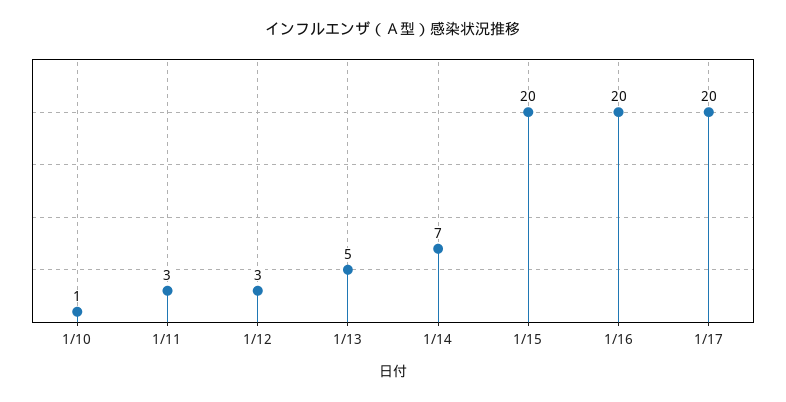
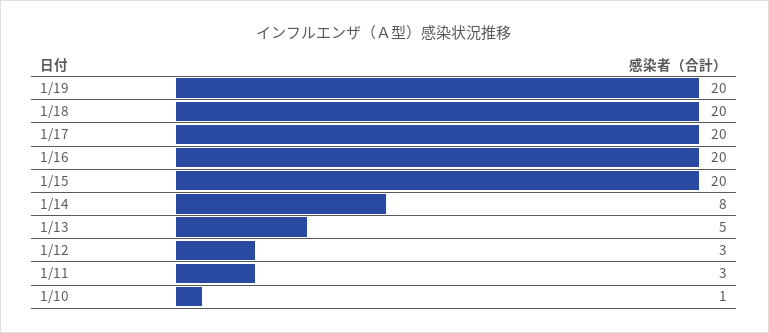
1/14: 7 -> 8
1/19: none -> 20
1/18: none -> 20

